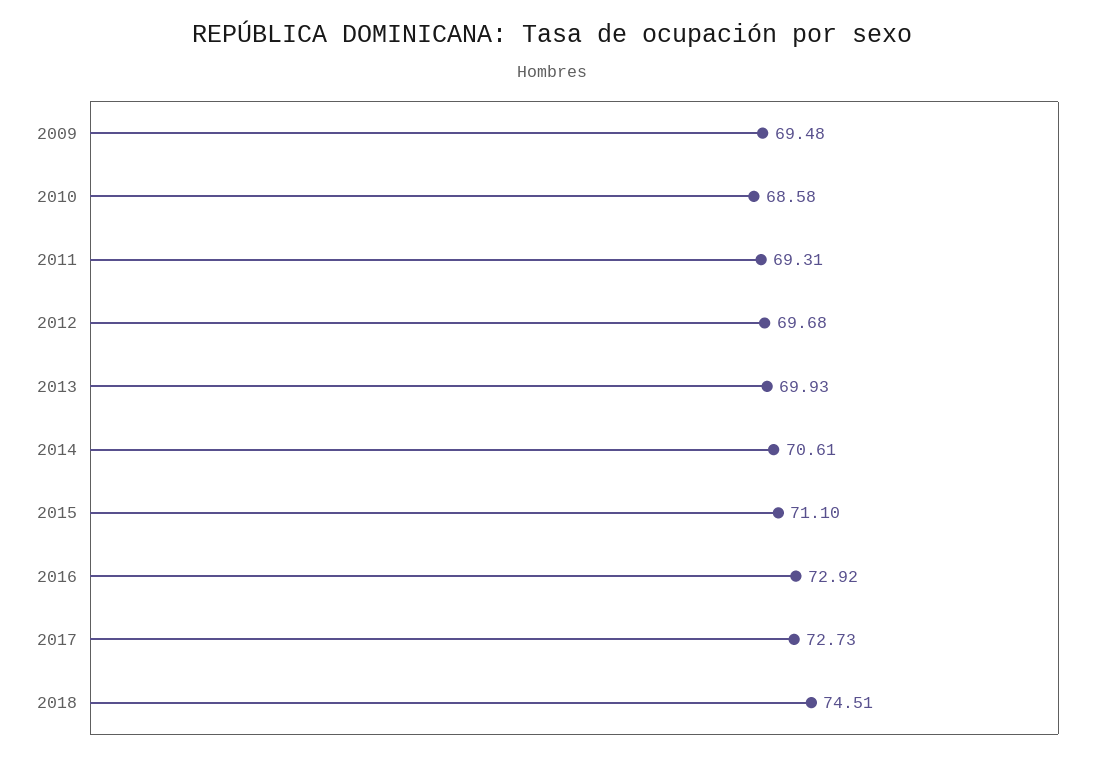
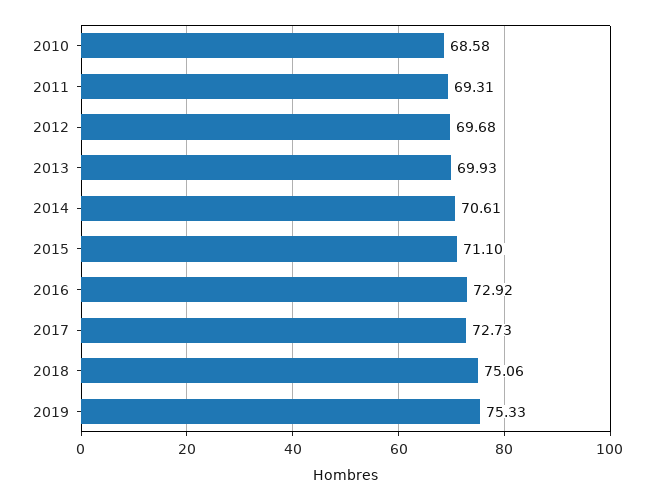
2009: 69.48 -> none
2018: 74.51 -> 75.06
2019: none -> 75.33

